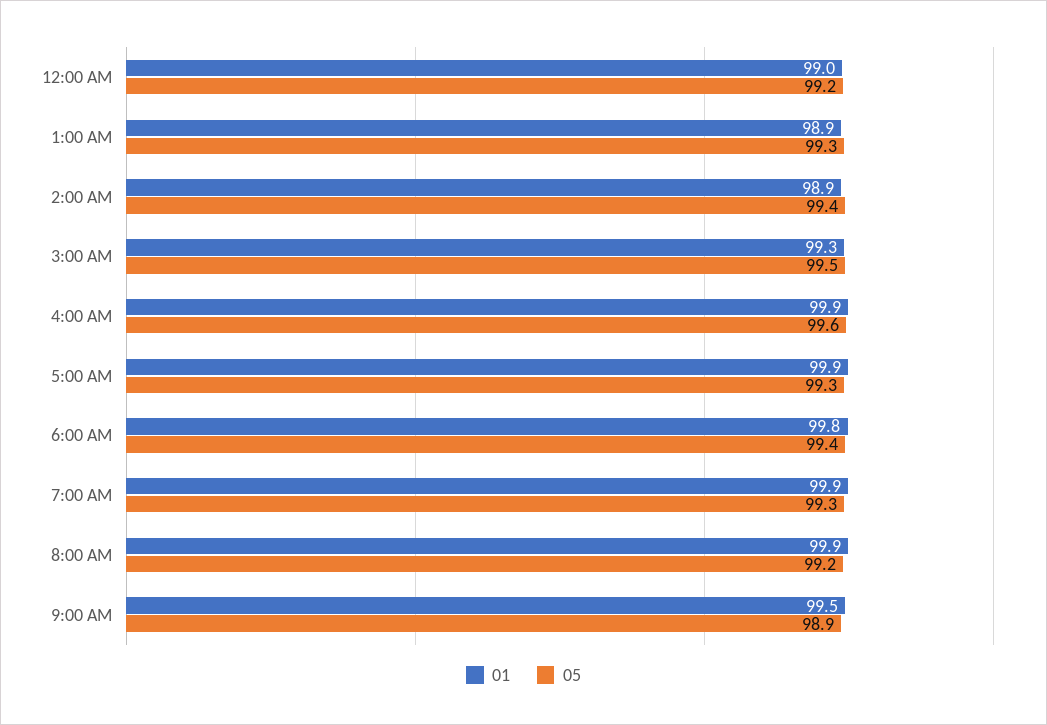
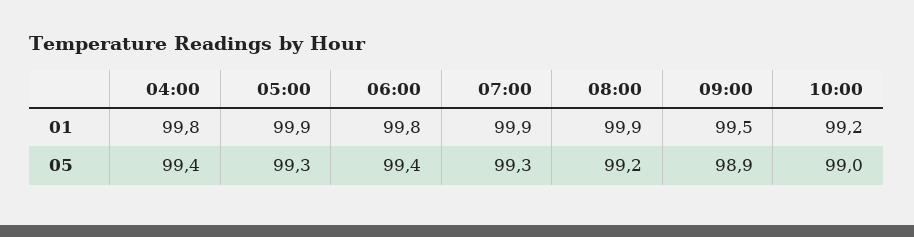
01, 12:00 AM: 99 -> none
05, 12:00 AM: 99.2 -> none
01, 1:00 AM: 98.9 -> none
05, 1:00 AM: 99.3 -> none
01, 2:00 AM: 98.9 -> none
05, 2:00 AM: 99.4 -> none
01, 3:00 AM: 99.3 -> none
05, 3:00 AM: 99.5 -> none
01, 4:00 AM: 99.9 -> 99.8
05, 4:00 AM: 99.6 -> 99.4
01, 10:00: none -> 99.2
05, 10:00: none -> 99

